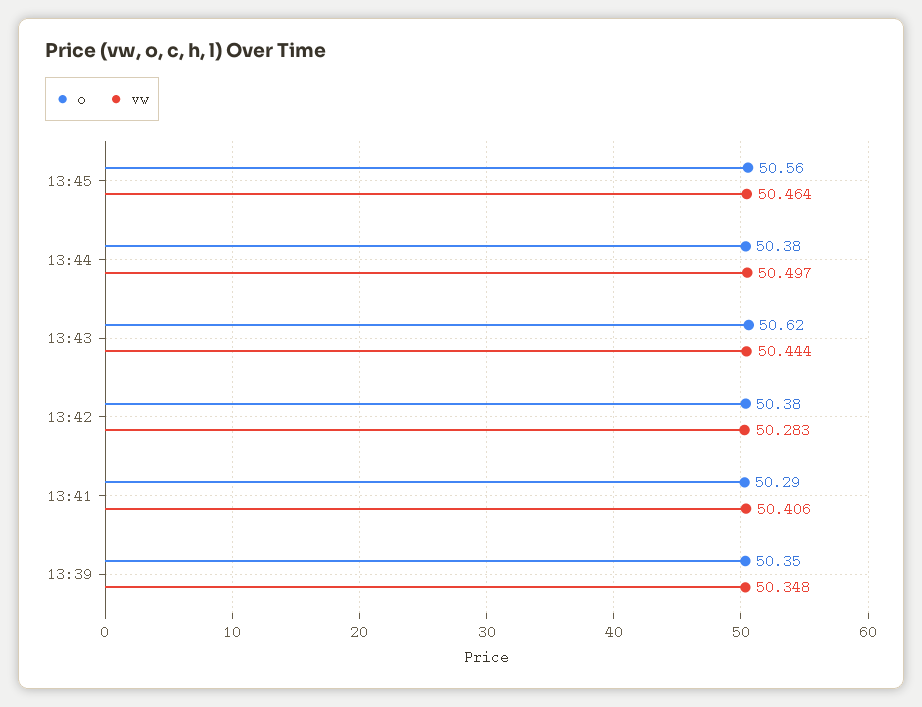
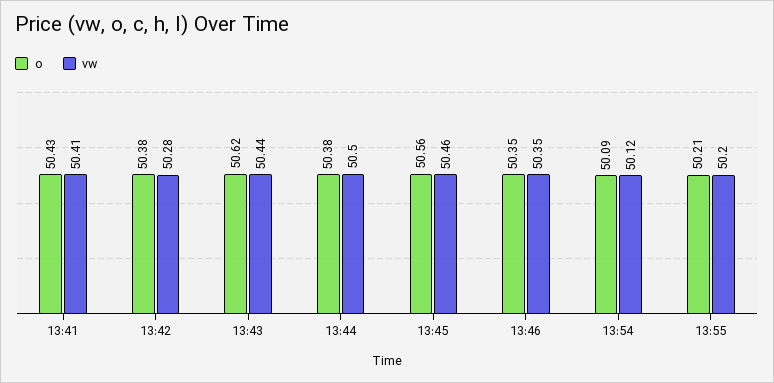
o, 13:41: 50.29 -> 50.43
o, 13:39: 50.35 -> none
vw, 13:39: 50.348 -> none
o, 13:46: none -> 50.35
vw, 13:46: none -> 50.35
o, 13:54: none -> 50.09
vw, 13:54: none -> 50.12
o, 13:55: none -> 50.21
vw, 13:55: none -> 50.2

